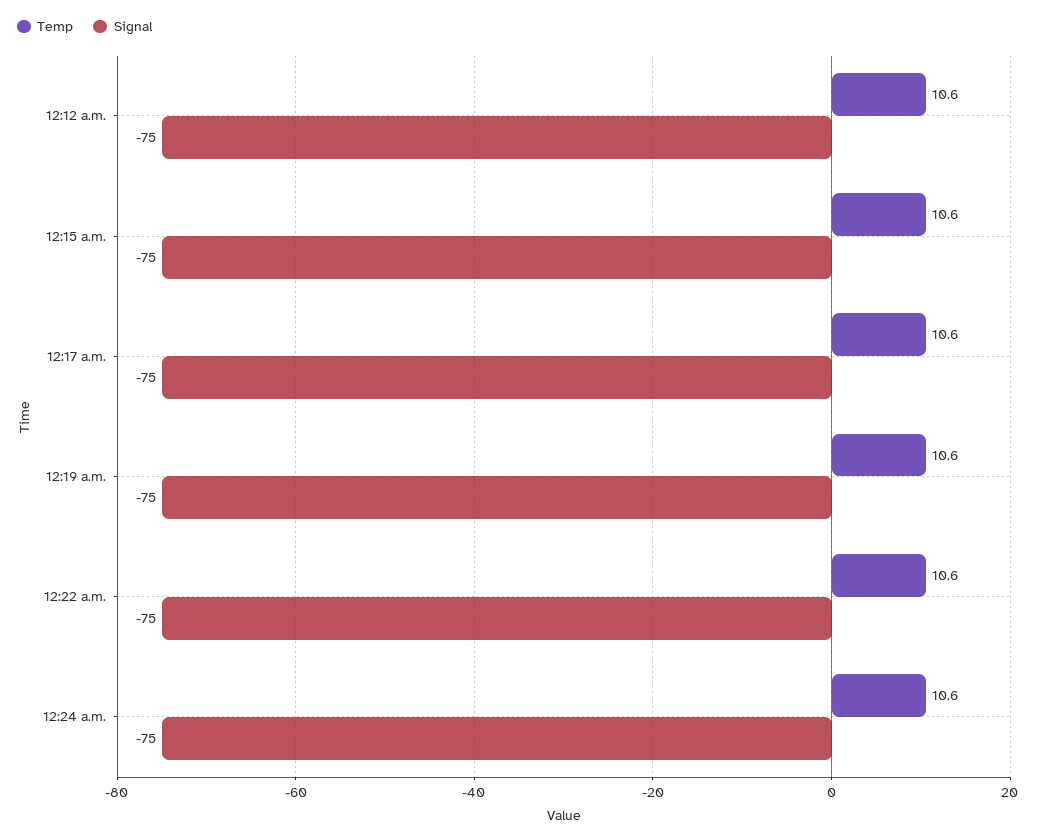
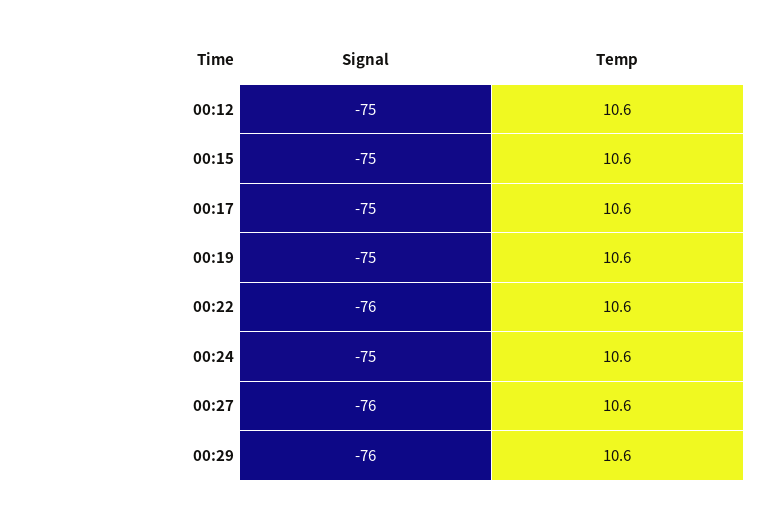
Signal, 12:22 a.m.: -75 -> -76
Signal, 00:27: none -> -76
Temp, 00:27: none -> 10.6
Signal, 00:29: none -> -76
Temp, 00:29: none -> 10.6

